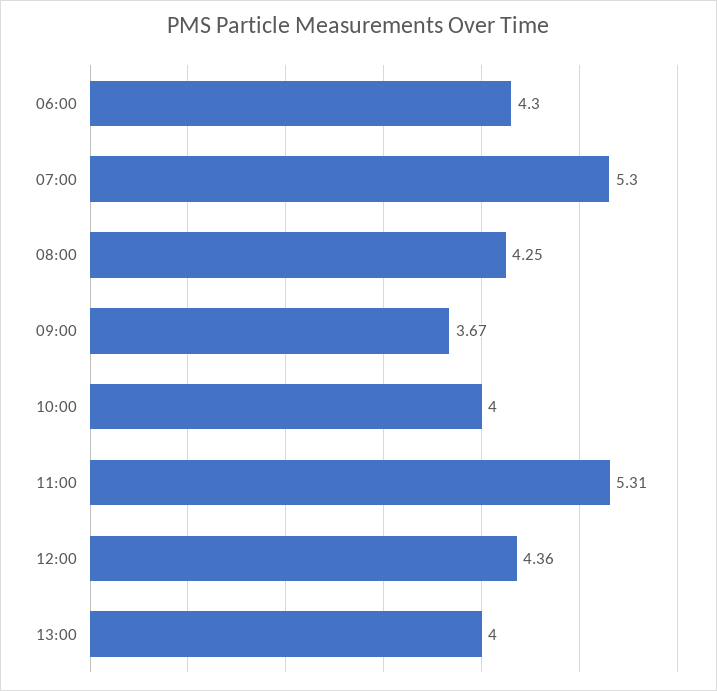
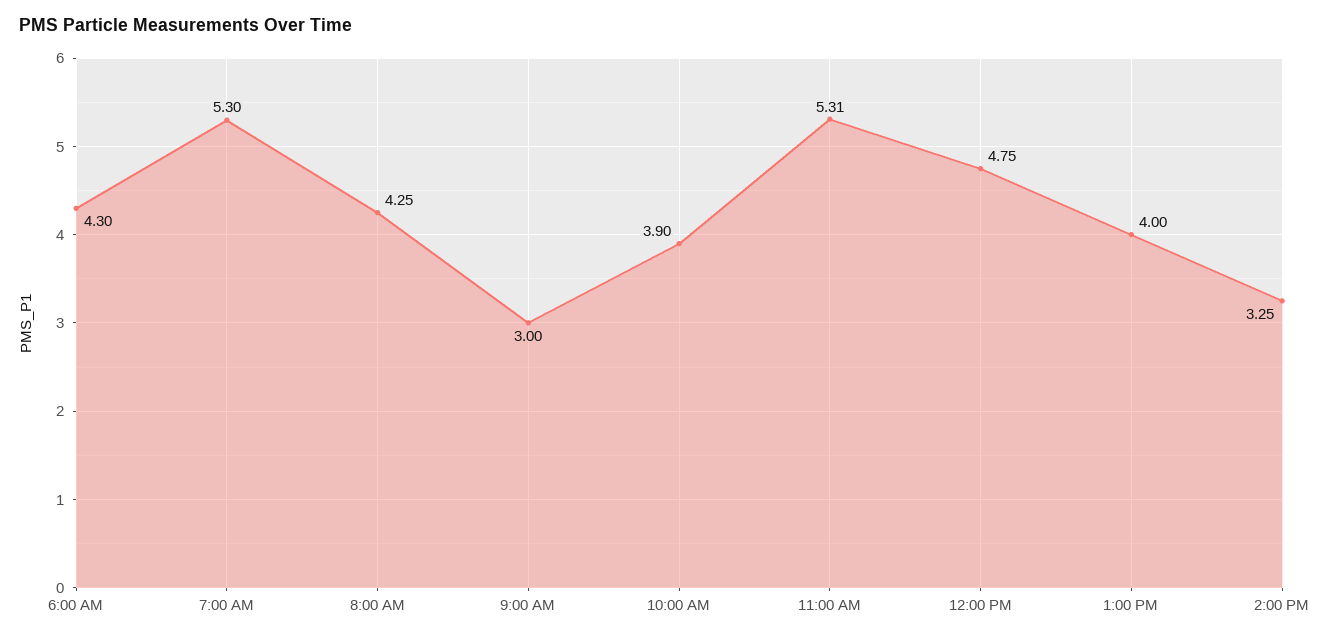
09:00: 3.67 -> 3
10:00: 4 -> 3.9
12:00: 4.36 -> 4.75
2:00 PM: none -> 3.25

